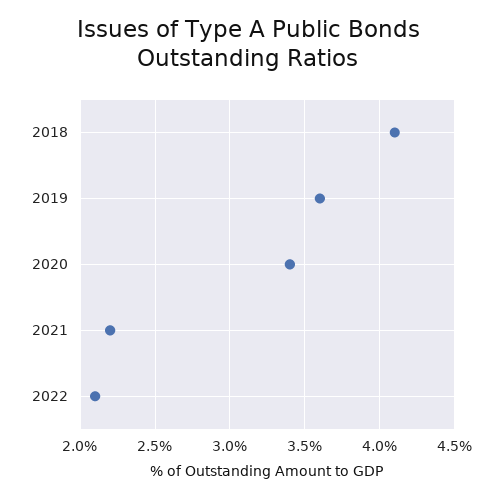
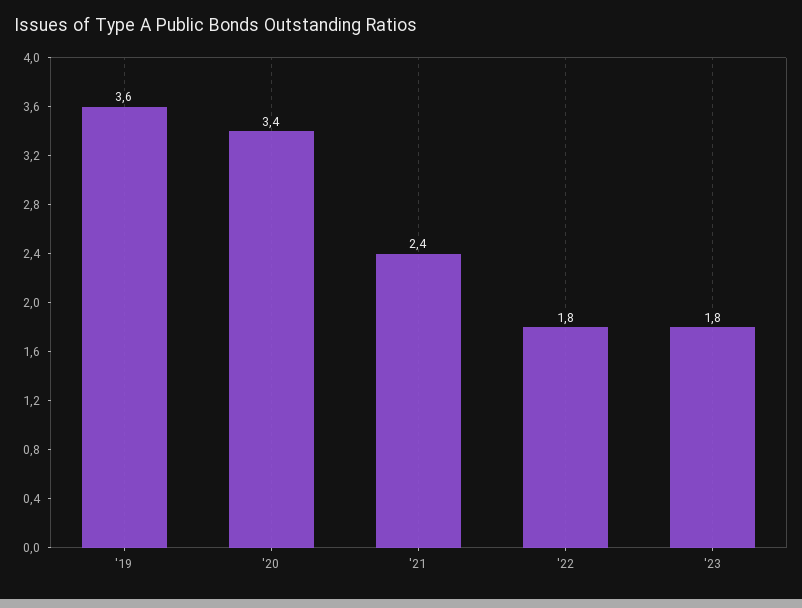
2018: 4.1 -> none
2021: 2.2 -> 2.4
2022: 2.1 -> 1.8
'23: none -> 1.8

